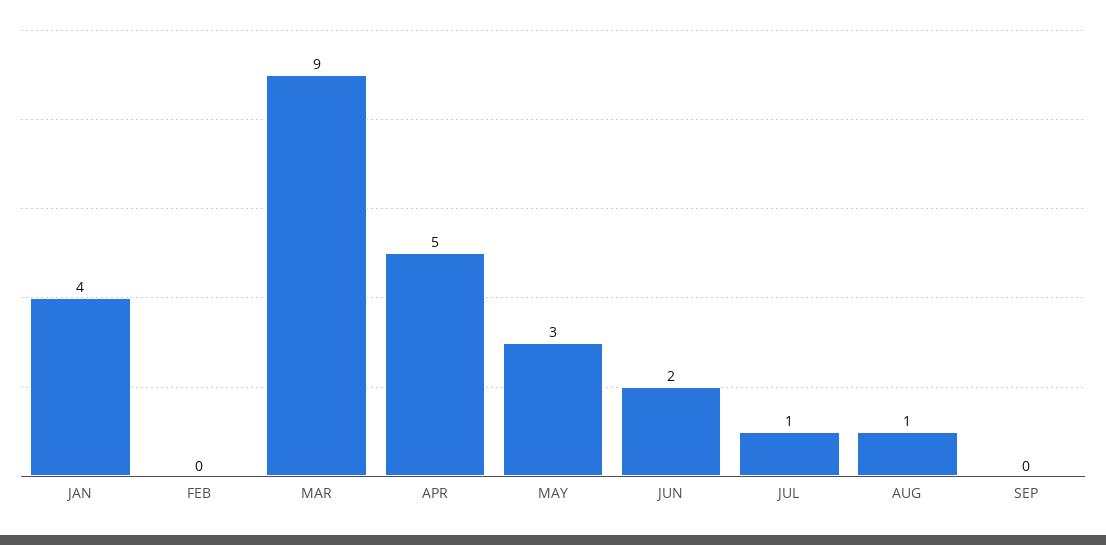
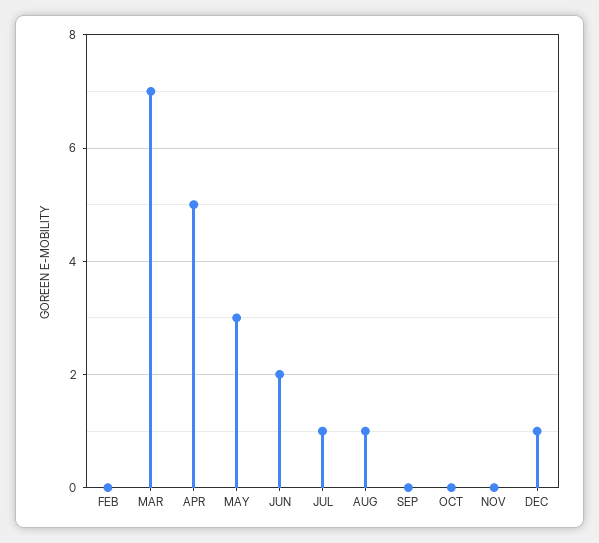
JAN: 4 -> none
MAR: 9 -> 7
OCT: none -> 0
NOV: none -> 0
DEC: none -> 1

